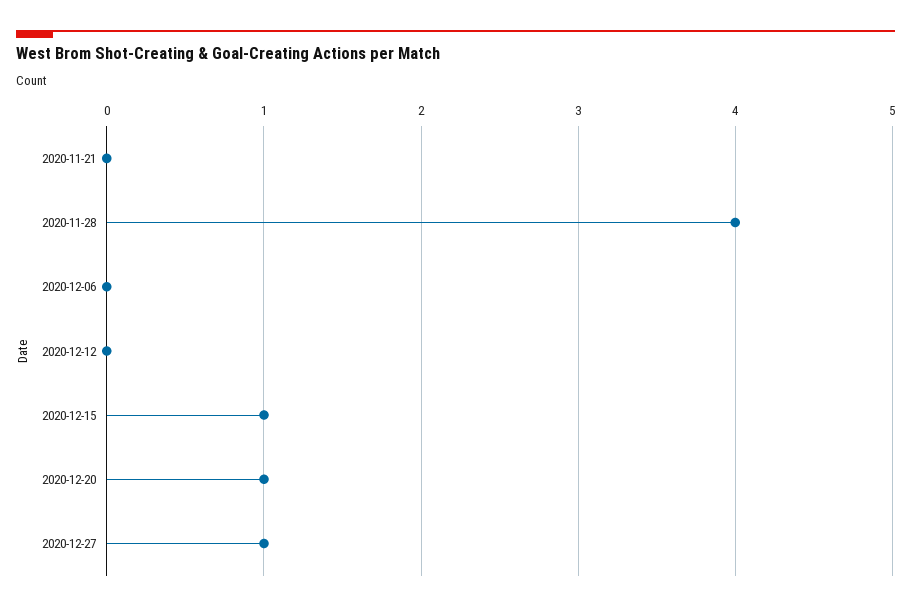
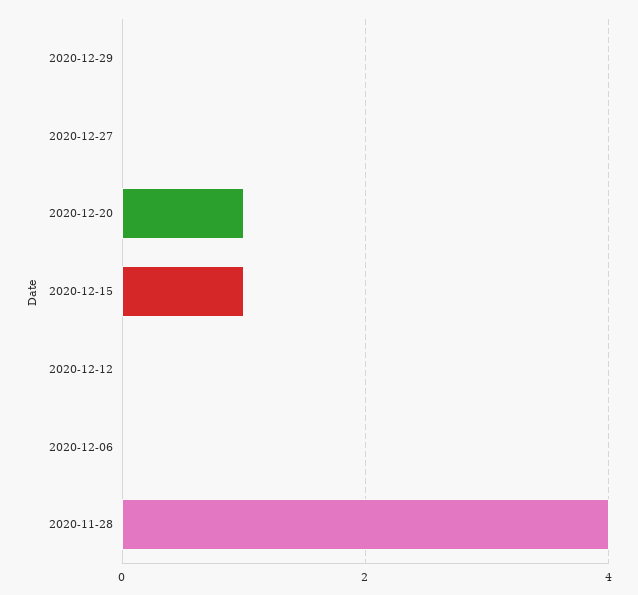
2020-11-21: 0 -> none
2020-12-27: 1 -> 0
2020-12-29: none -> 0

